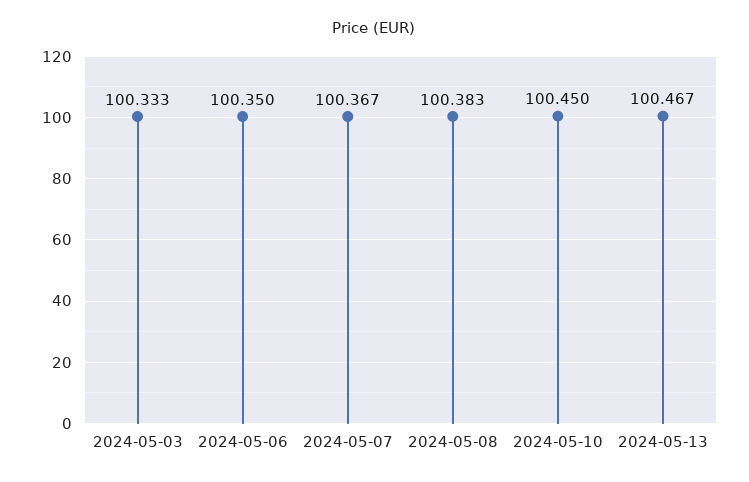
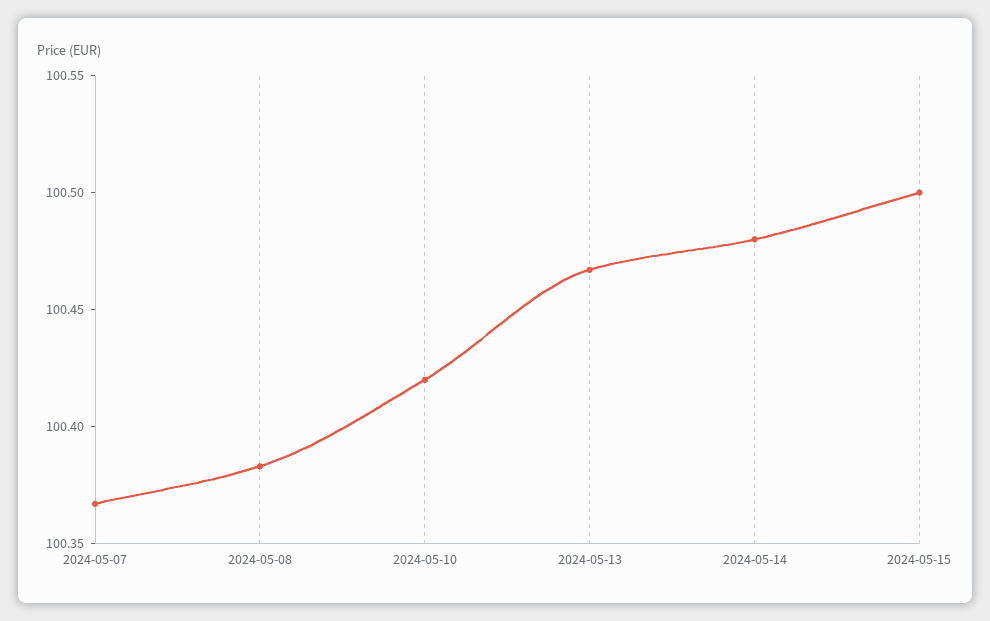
2024-05-03: 100.333 -> none
2024-05-06: 100.35 -> none
2024-05-10: 100.45 -> 100.42
2024-05-14: none -> 100.48
2024-05-15: none -> 100.5

